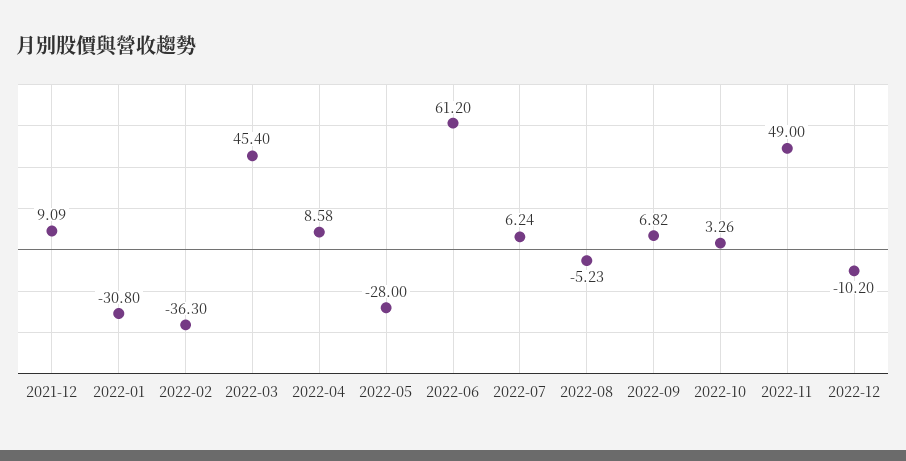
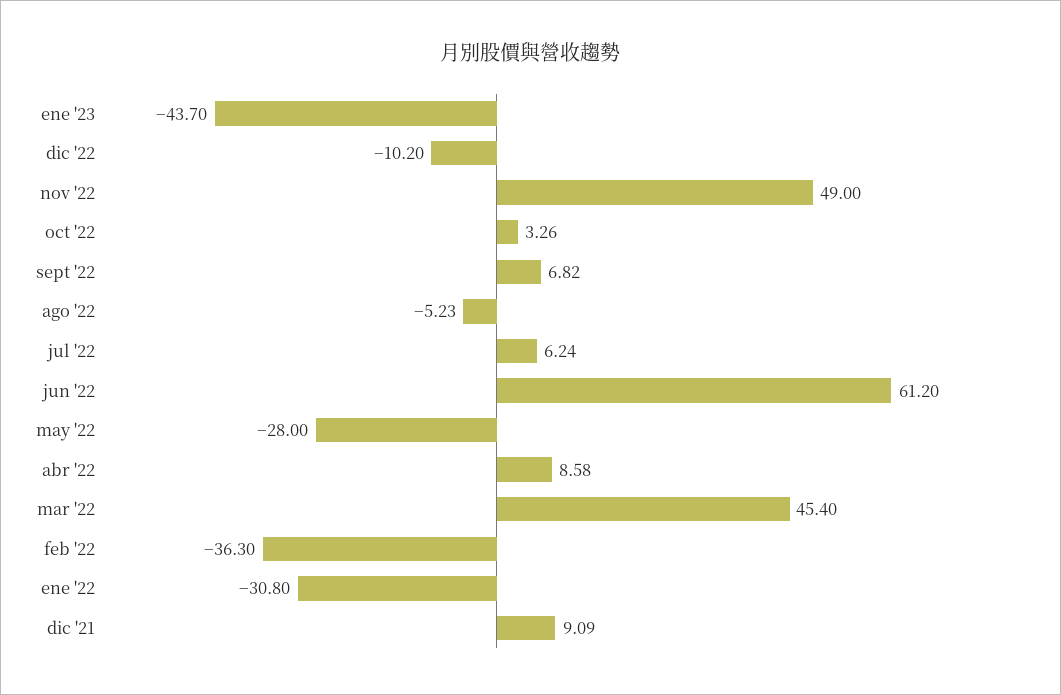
ene '23: none -> -43.7

